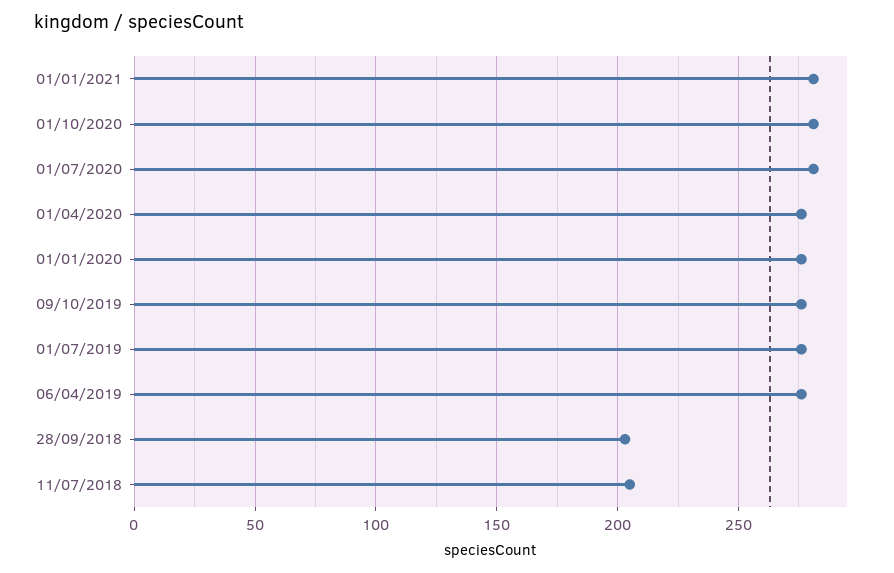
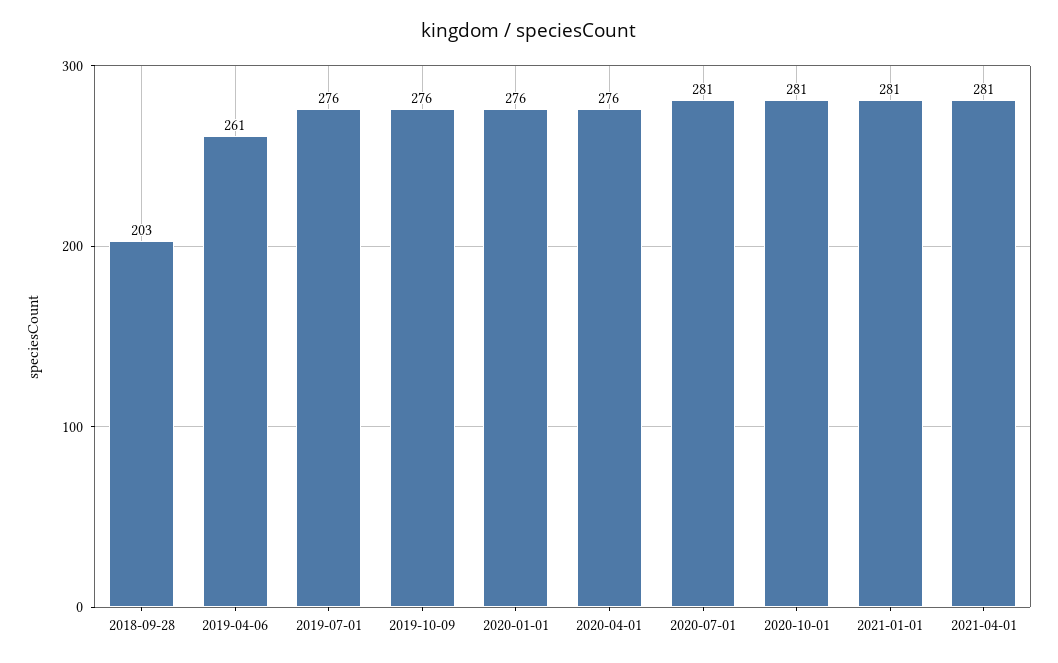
06/04/2019: 275 -> 261
11/07/2018: 205 -> none
2021-04-01: none -> 281

